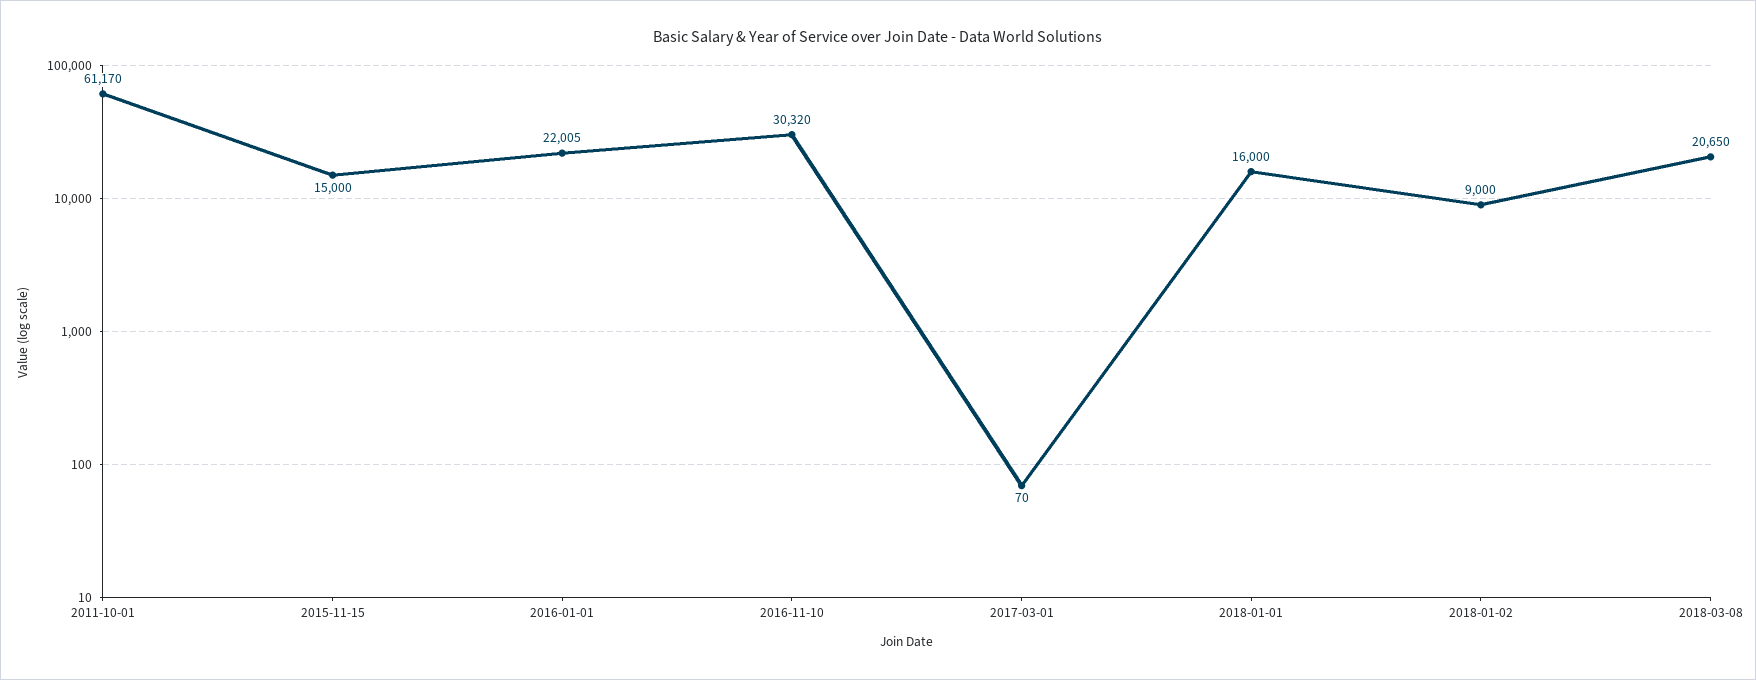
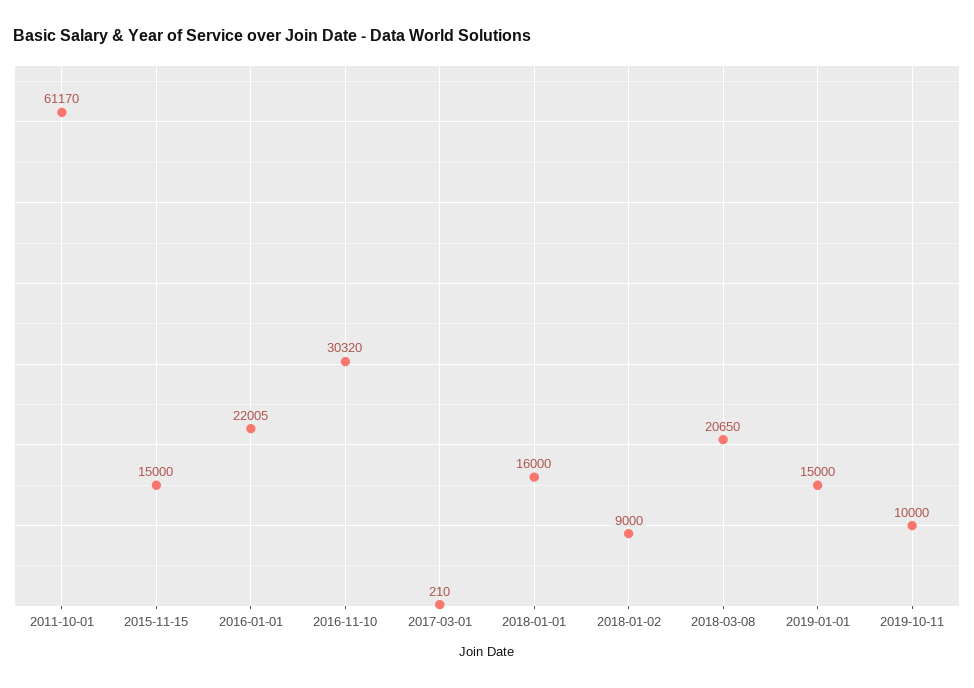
2017-03-01: 70 -> 210
2019-01-01: none -> 15000
2019-10-11: none -> 10000

